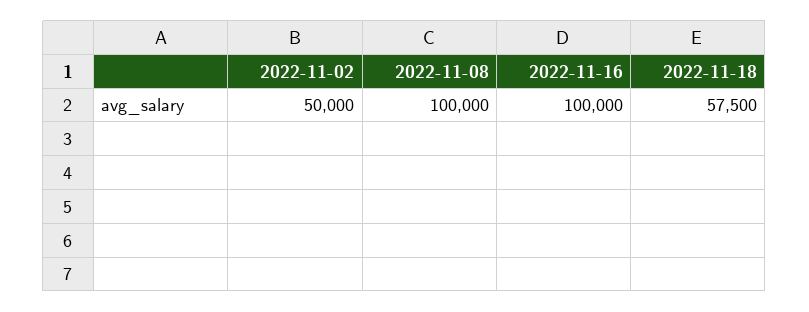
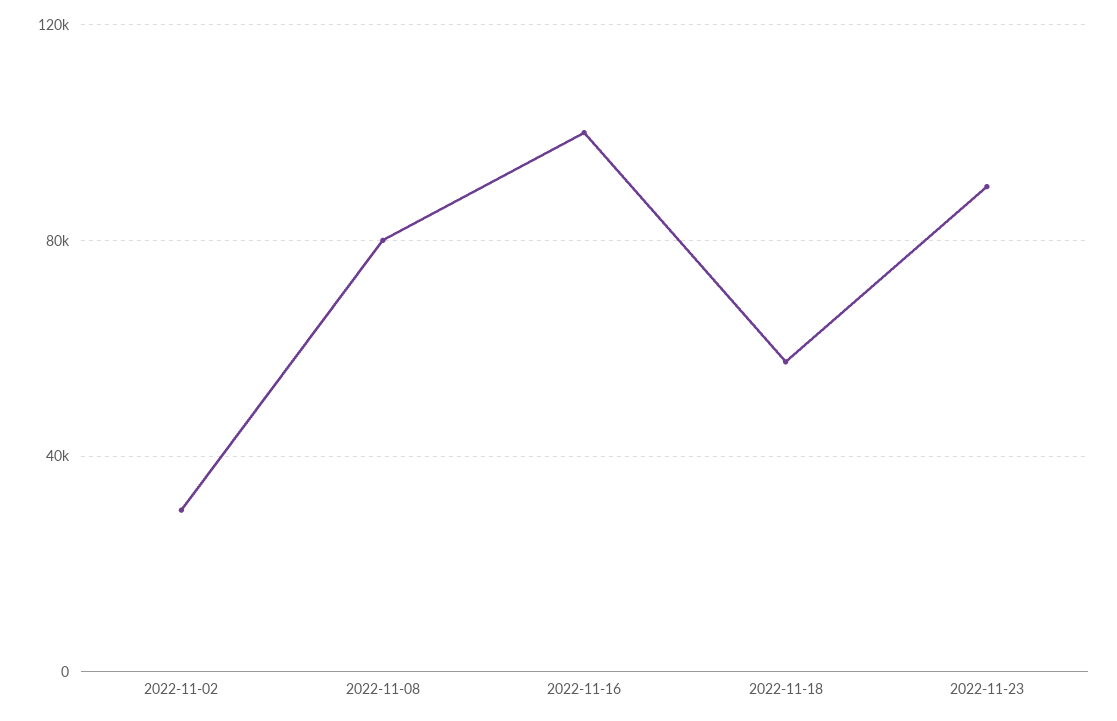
2022-11-02: 50000 -> 30000
2022-11-08: 100000 -> 80000
2022-11-23: none -> 90000

